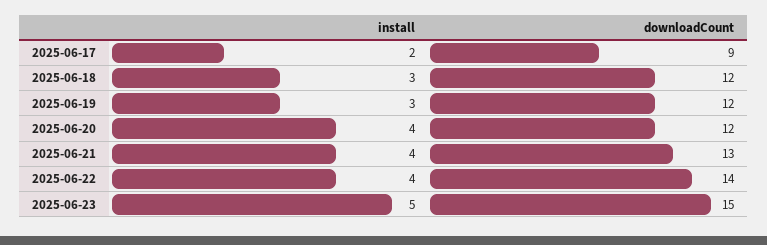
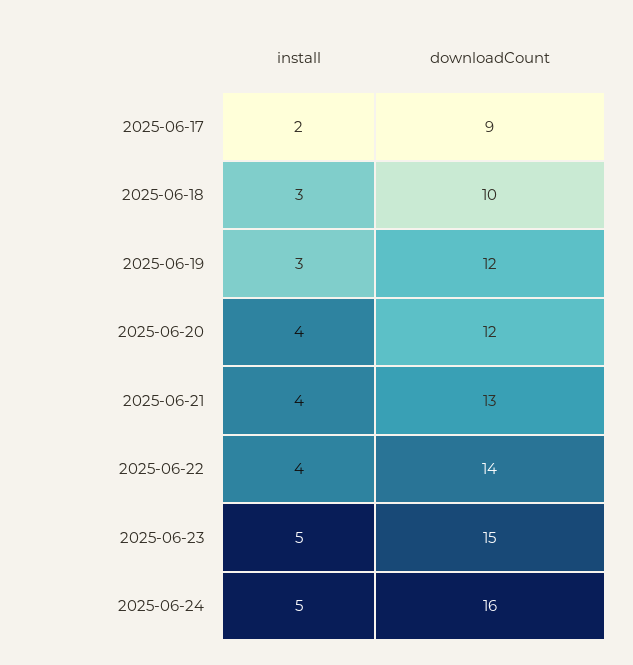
downloadCount, 2025-06-18: 12 -> 10
install, 2025-06-24: none -> 5
downloadCount, 2025-06-24: none -> 16

